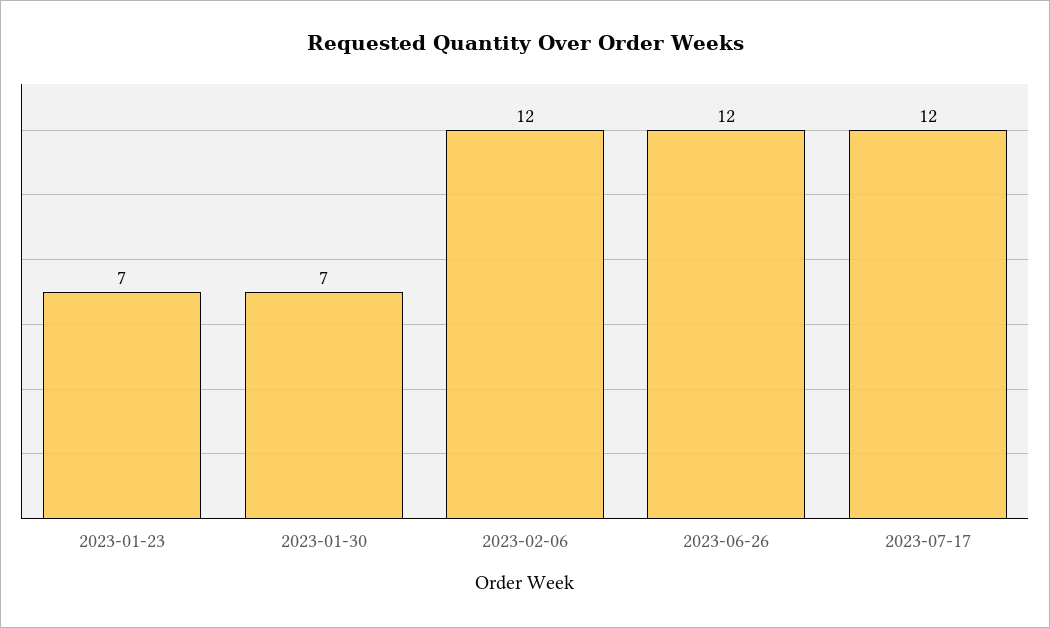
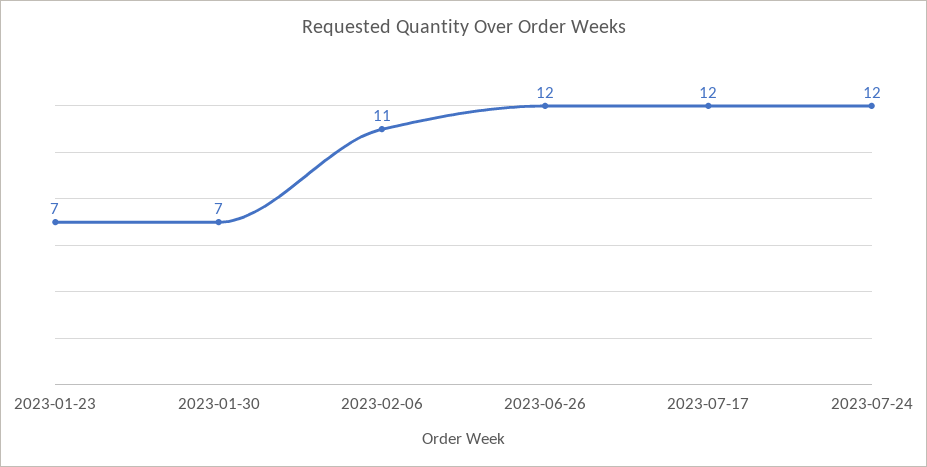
2023-02-06: 12 -> 11
2023-07-24: none -> 12

